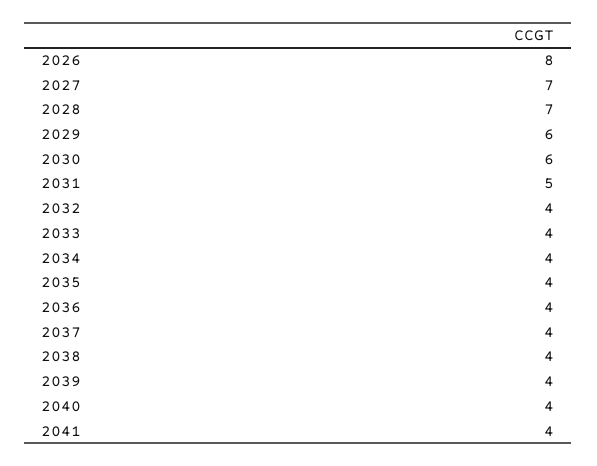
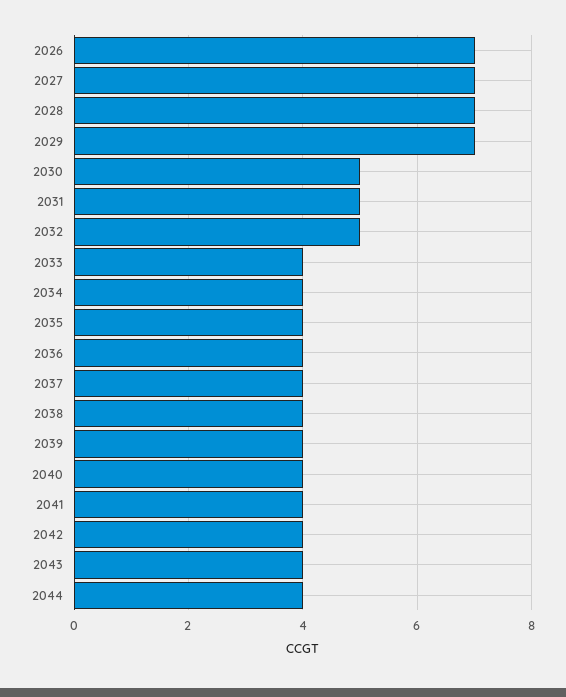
2026: 8 -> 7
2029: 6 -> 7
2030: 6 -> 5
2032: 4 -> 5
2042: none -> 4
2043: none -> 4
2044: none -> 4

